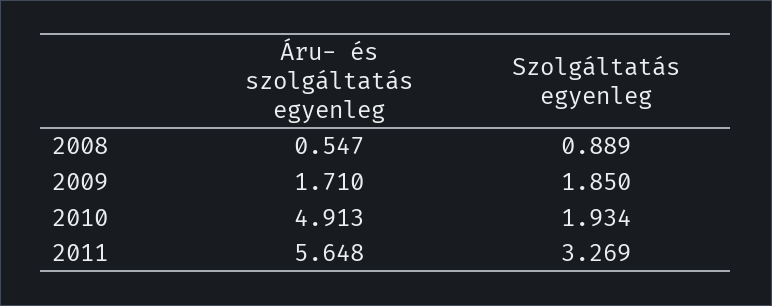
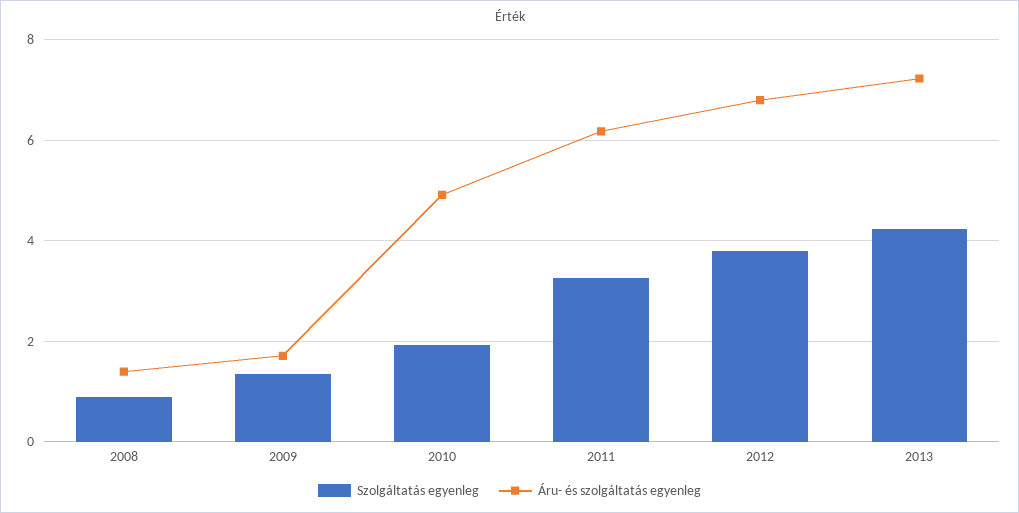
Áru- és szolgáltatás egyenleg, 2008: 0.547 -> 1.4
Szolgáltatás egyenleg, 2009: 1.85 -> 1.4
Áru- és szolgáltatás egyenleg, 2011: 5.648 -> 6.2
Szolgáltatás egyenleg, 2012: none -> 3.8
Áru- és szolgáltatás egyenleg, 2012: none -> 6.8
Szolgáltatás egyenleg, 2013: none -> 4.2
Áru- és szolgáltatás egyenleg, 2013: none -> 7.2

